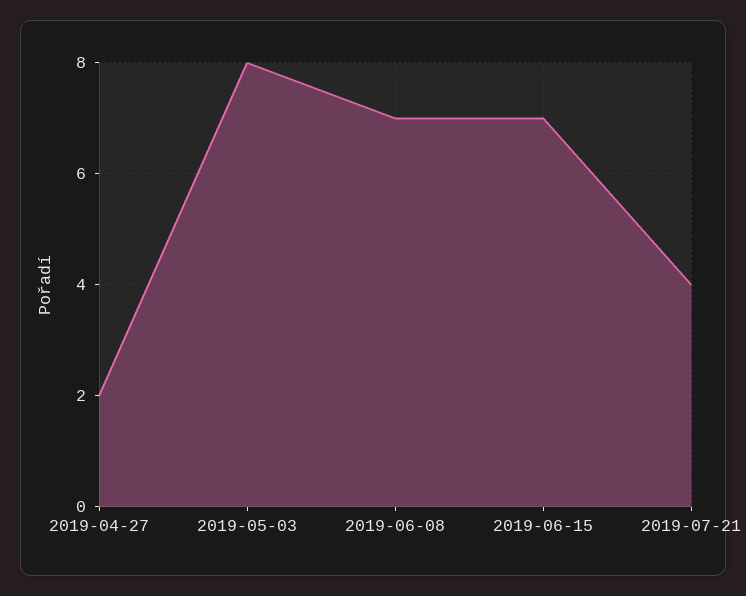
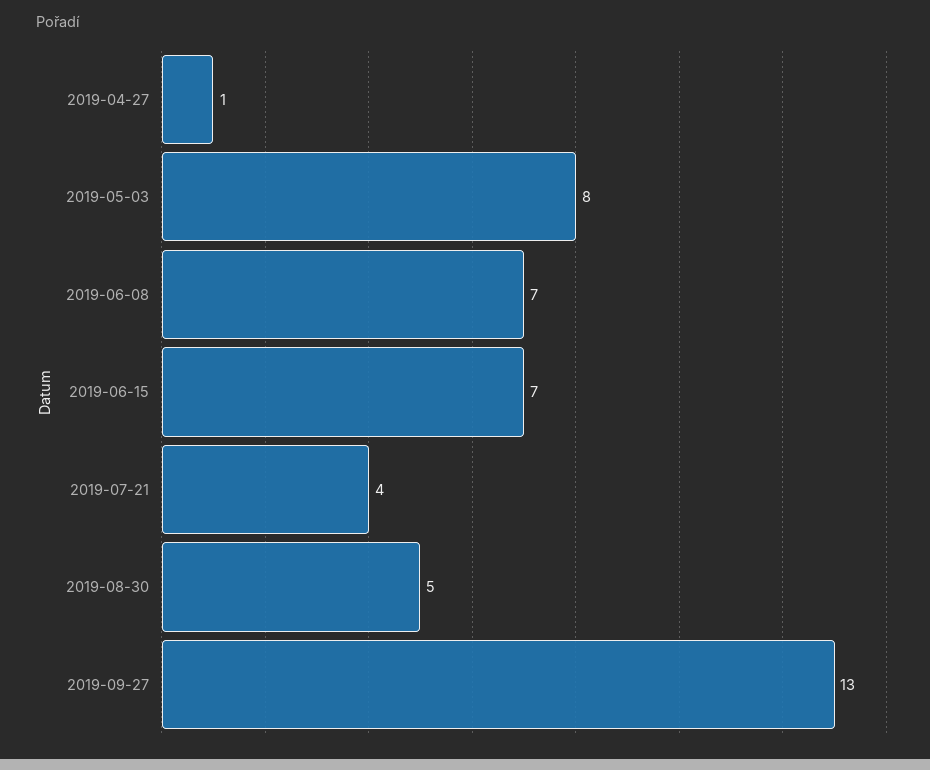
2019-04-27: 2 -> 1
2019-08-30: none -> 5
2019-09-27: none -> 13

